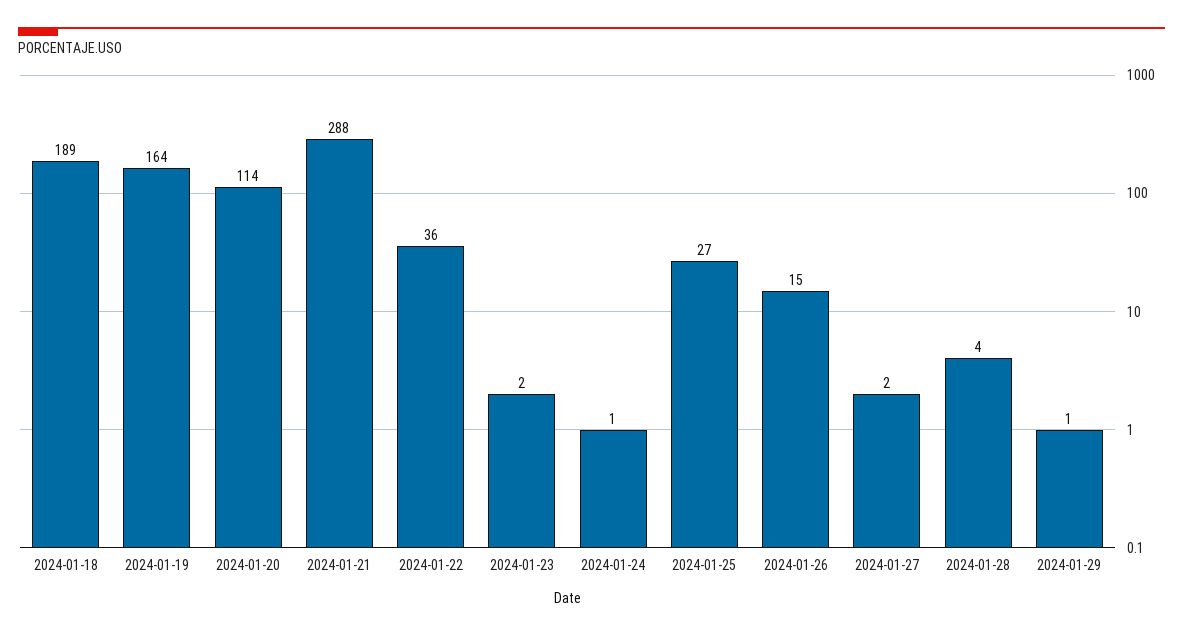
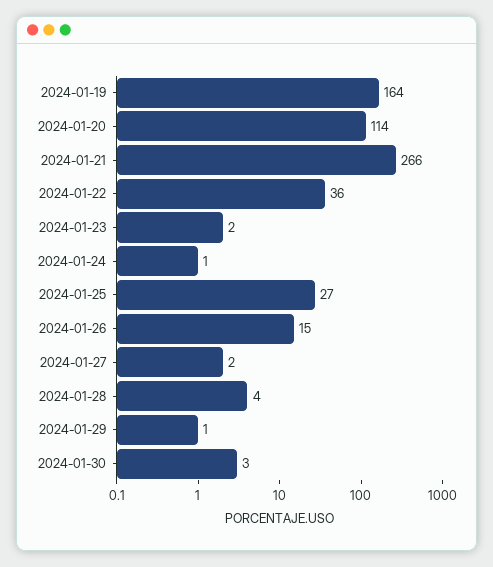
2024-01-18: 189 -> none
2024-01-21: 288 -> 266
2024-01-30: none -> 3

